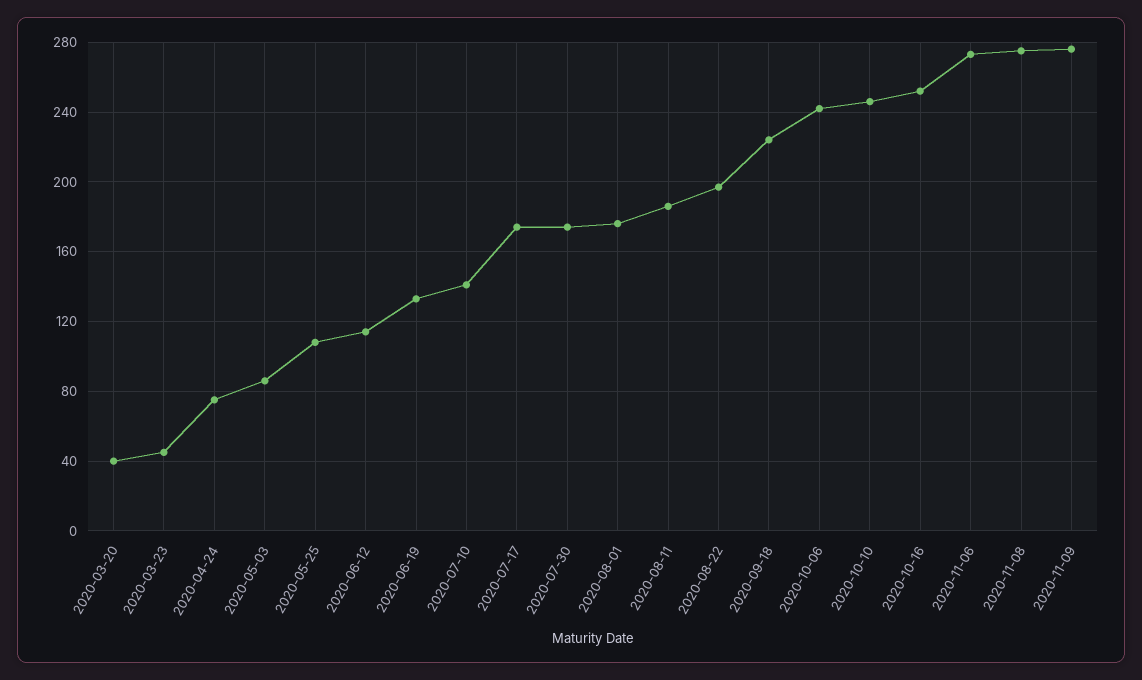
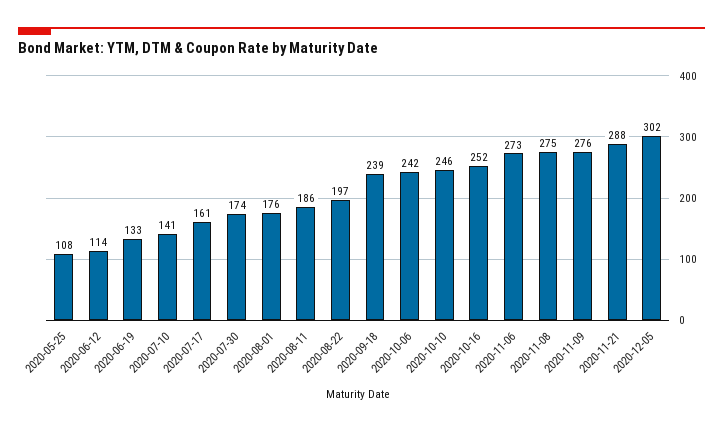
2020-03-20: 40 -> none
2020-03-23: 45 -> none
2020-04-24: 75 -> none
2020-05-03: 85 -> none
2020-07-17: 175 -> 161
2020-09-18: 225 -> 239
2020-11-21: none -> 288
2020-12-05: none -> 302

